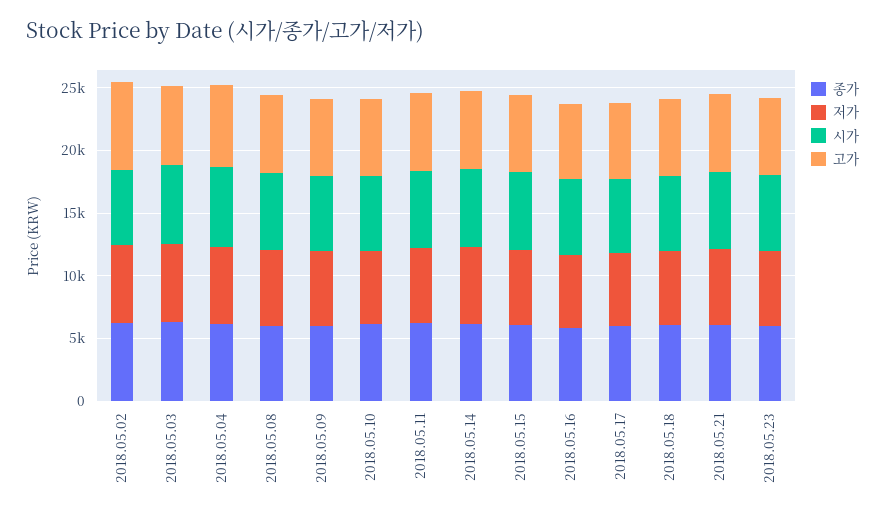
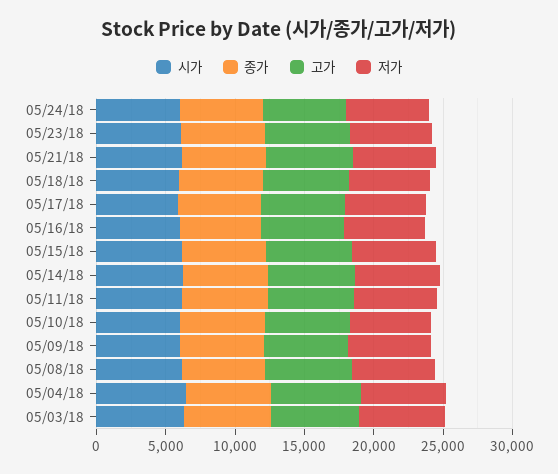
종가, 2018.05.02: 6000 -> none
저가, 2018.05.02: 6000 -> none
시가, 2018.05.02: 6000 -> none
고가, 2018.05.02: 7000 -> none
시가, 05/24/18: none -> 6000
종가, 05/24/18: none -> 6000
고가, 05/24/18: none -> 6000
저가, 05/24/18: none -> 6000

